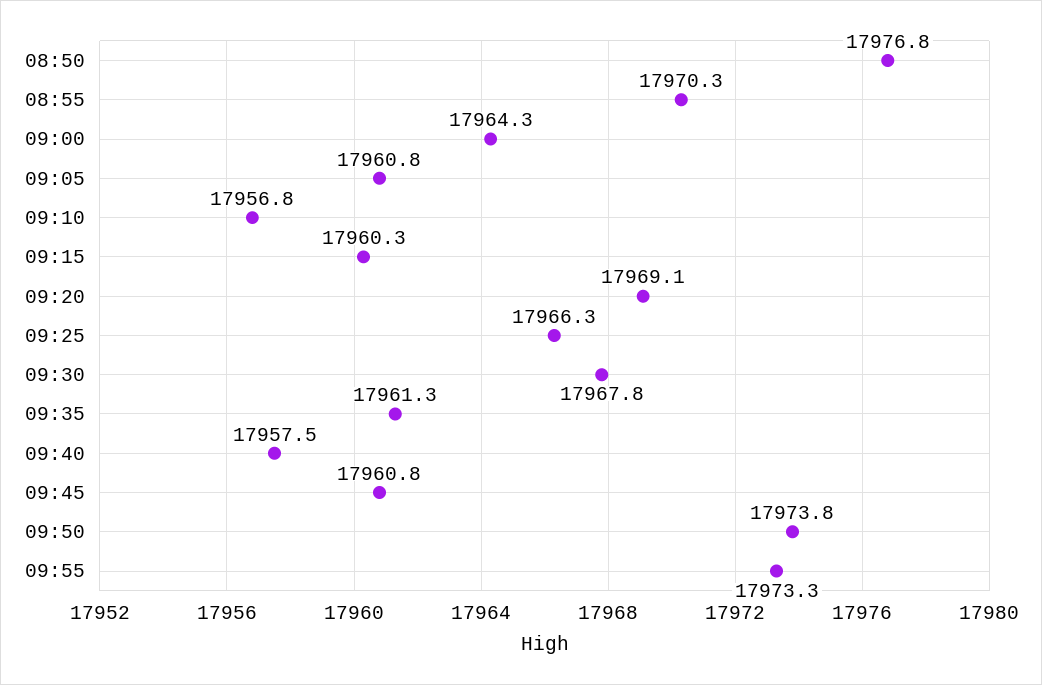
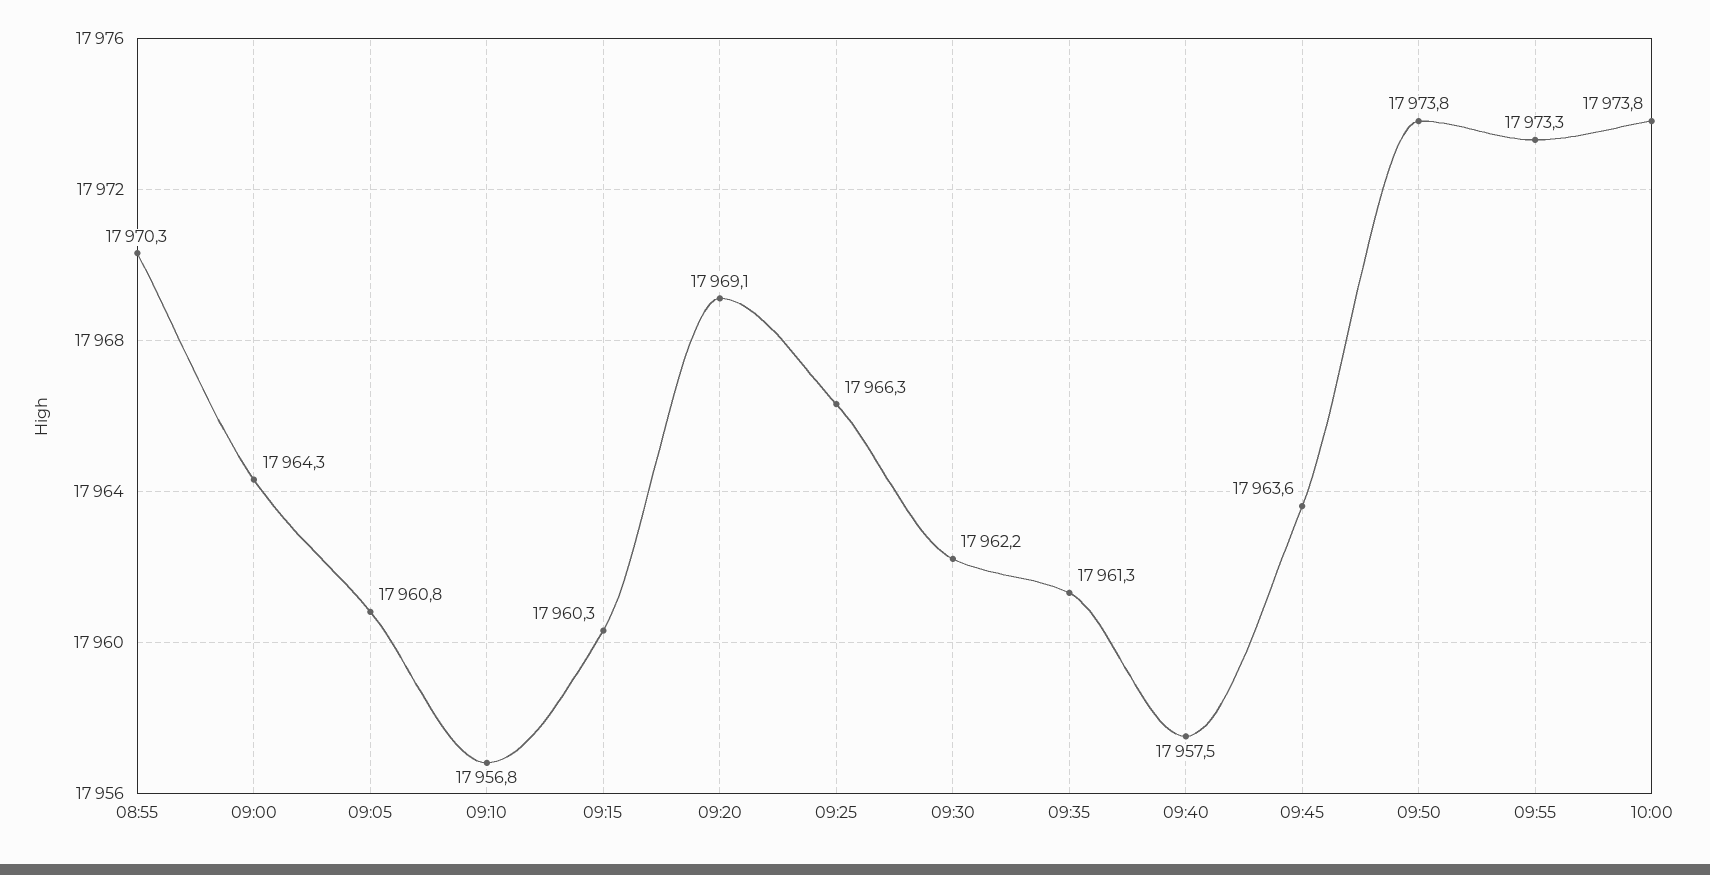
08:50: 17976.8 -> none
09:30: 17967.8 -> 17962.2
09:45: 17960.8 -> 17963.6
10:00: none -> 17973.8

